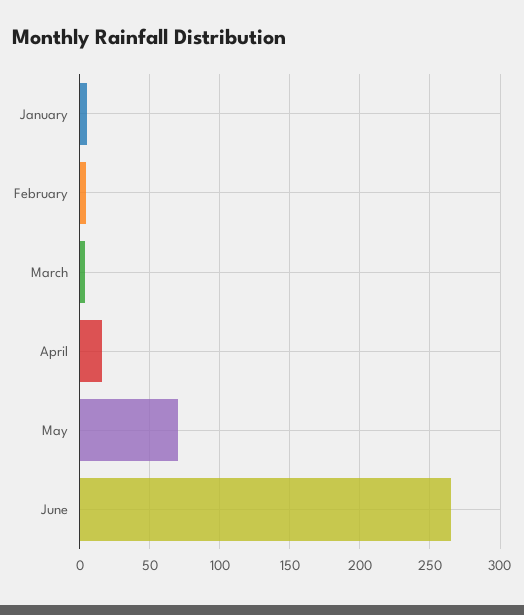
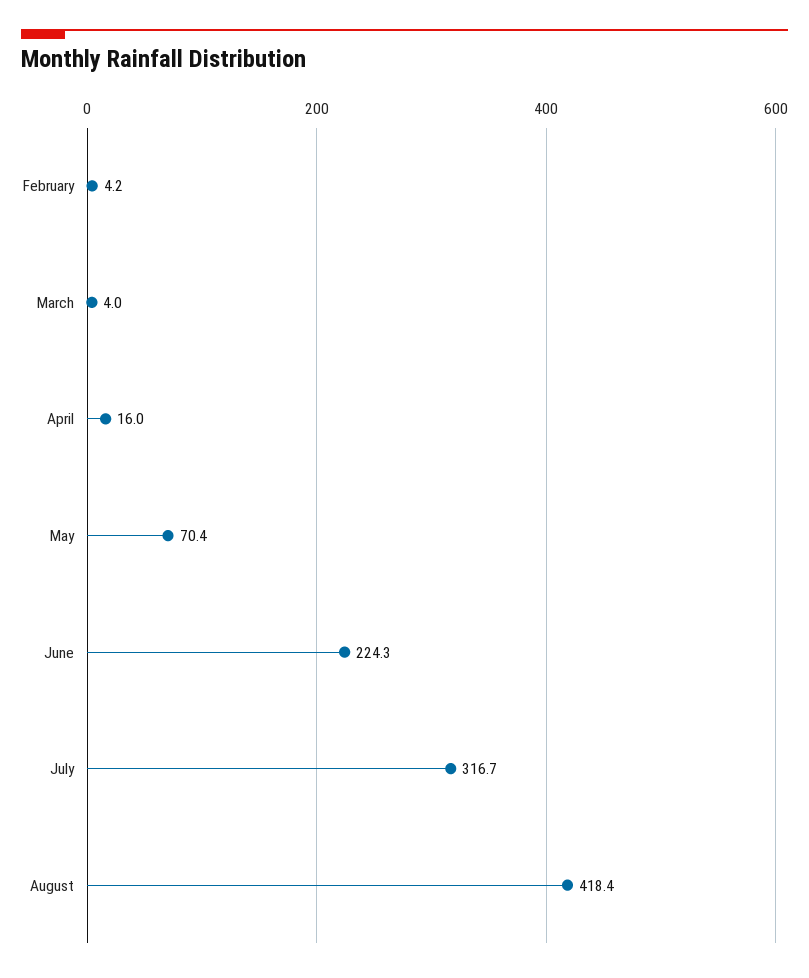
January: 5 -> none
June: 265 -> 224.3
July: none -> 316.7
August: none -> 418.4

